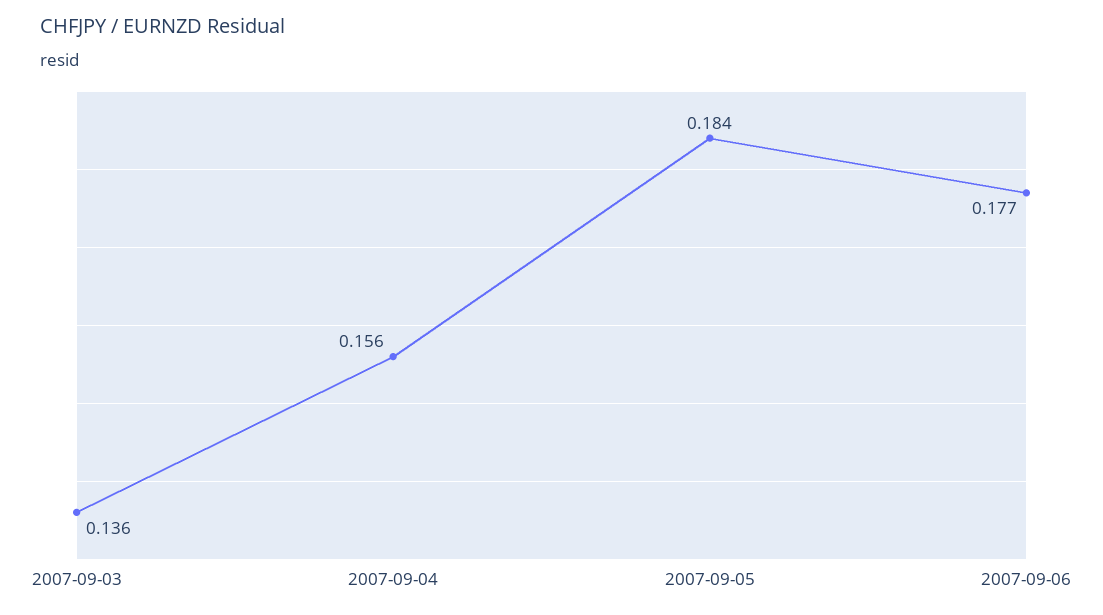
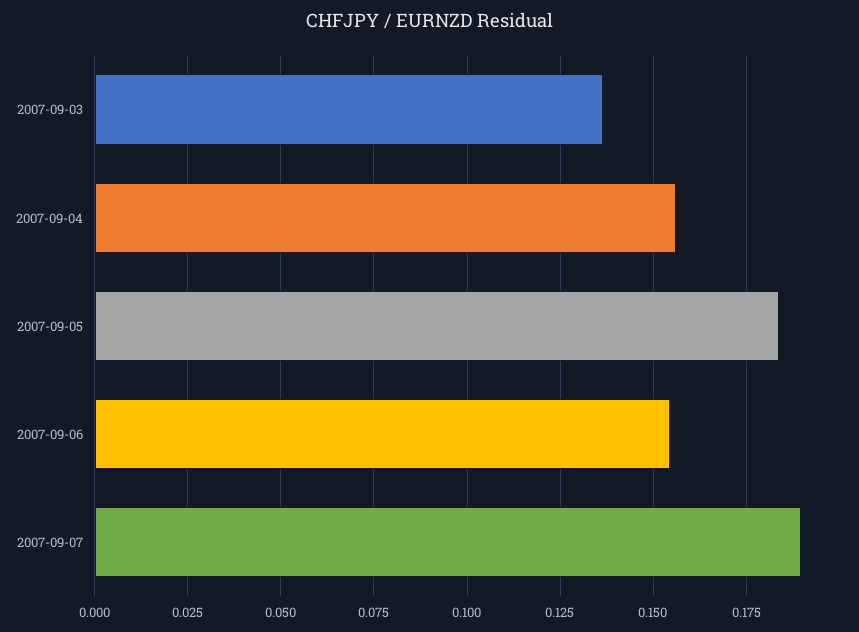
2007-09-06: 0.177 -> 0.155
2007-09-07: none -> 0.19

